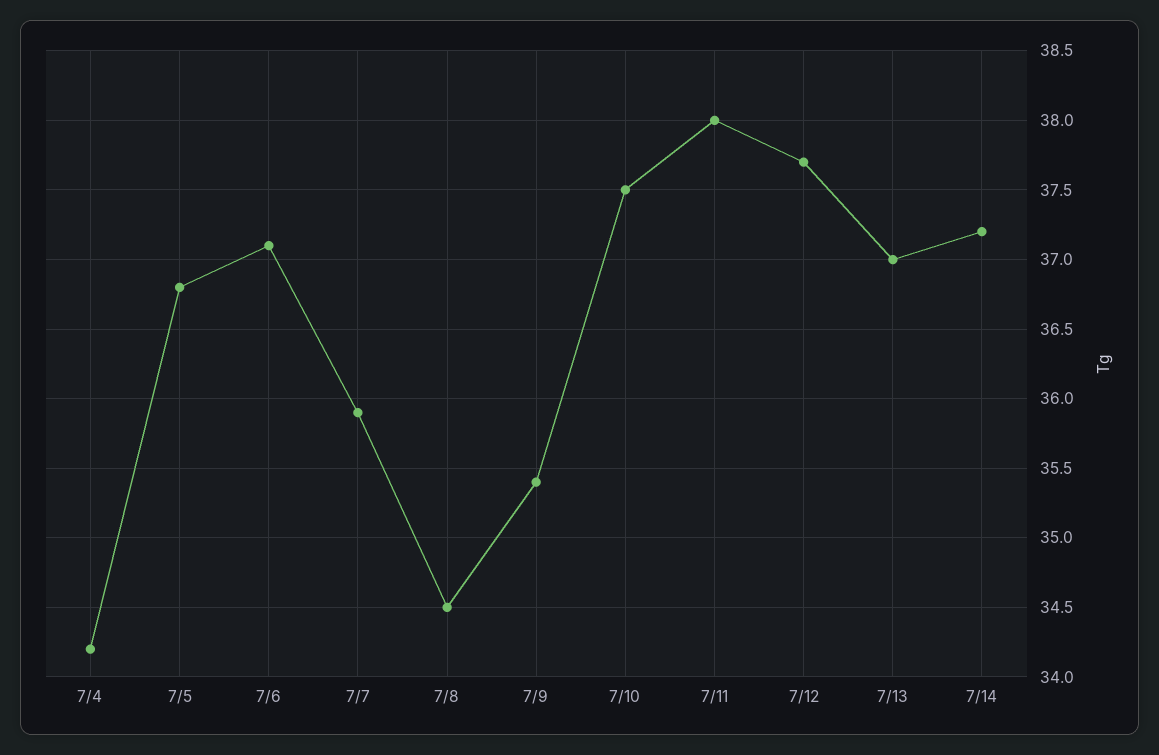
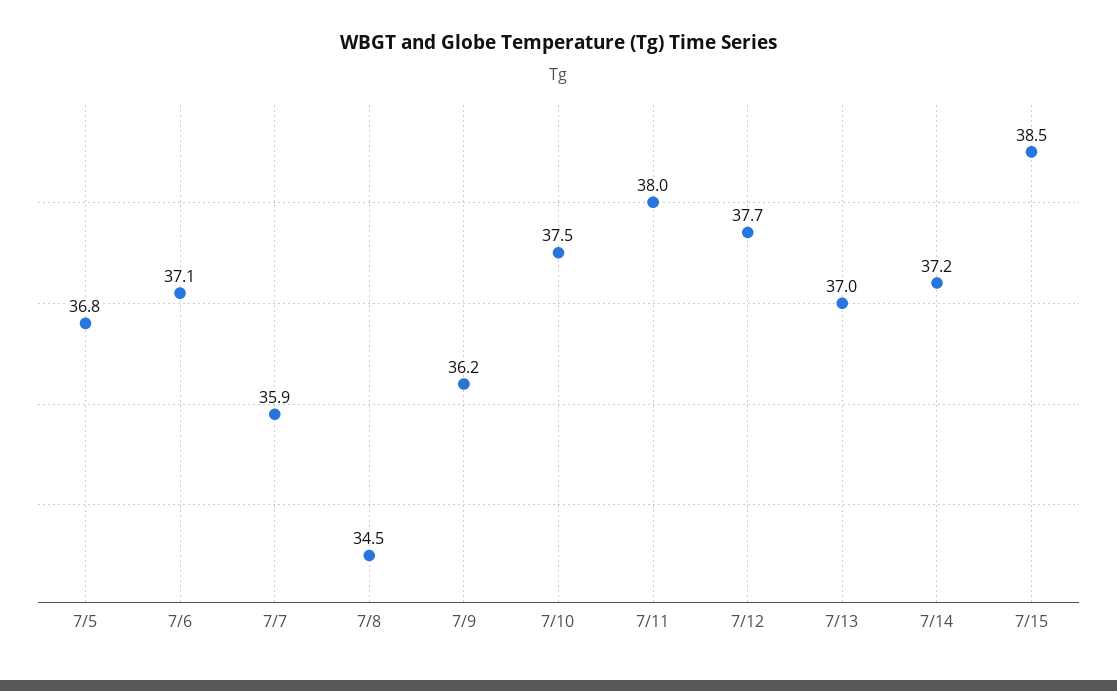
7/4: 34.2 -> none
7/9: 35.4 -> 36.2
7/15: none -> 38.5

